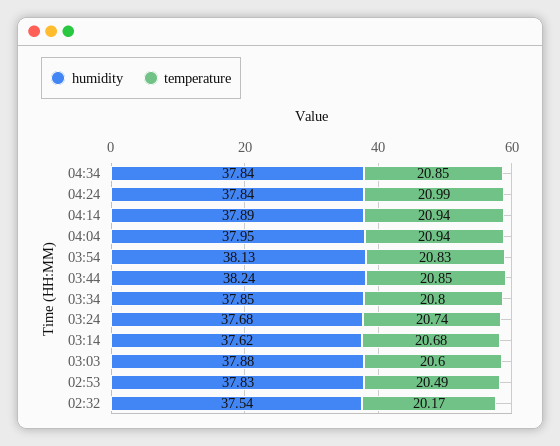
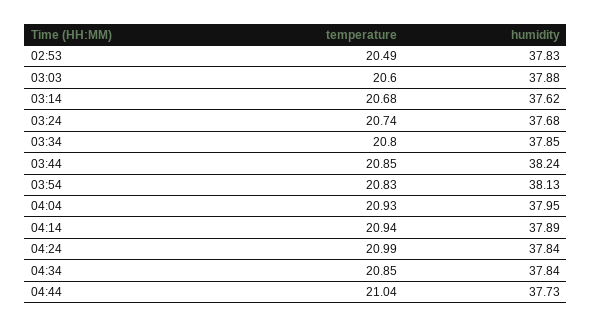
temperature, 04:04: 20.94 -> 20.93
humidity, 02:32: 37.54 -> none
temperature, 02:32: 20.17 -> none
temperature, 04:44: none -> 21.04
humidity, 04:44: none -> 37.73

